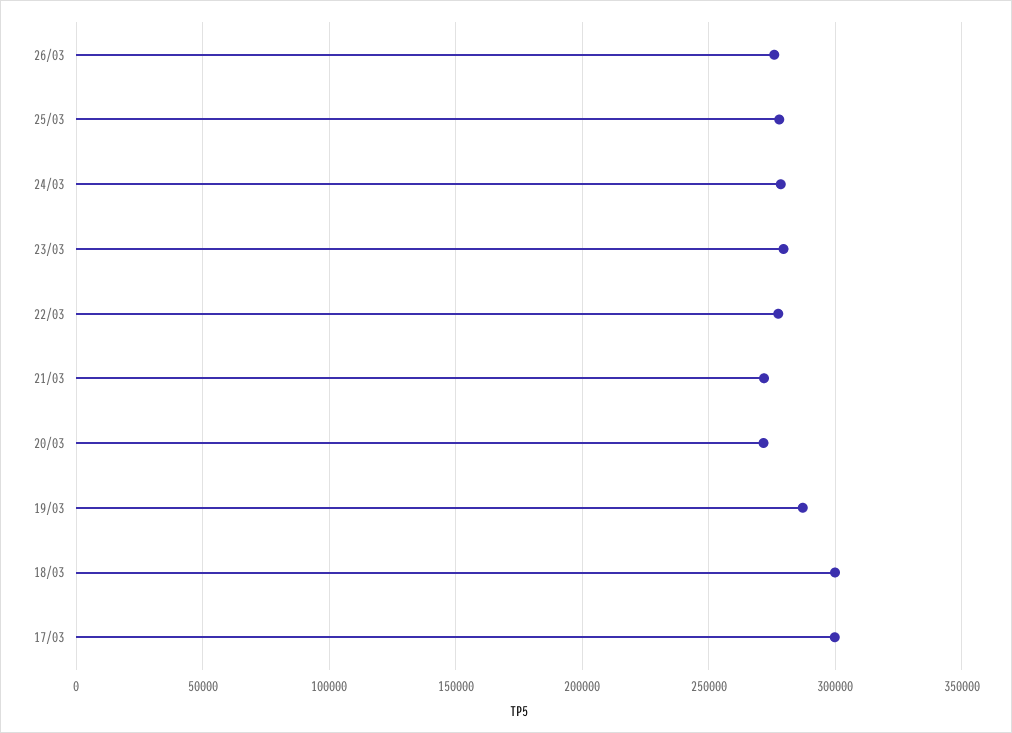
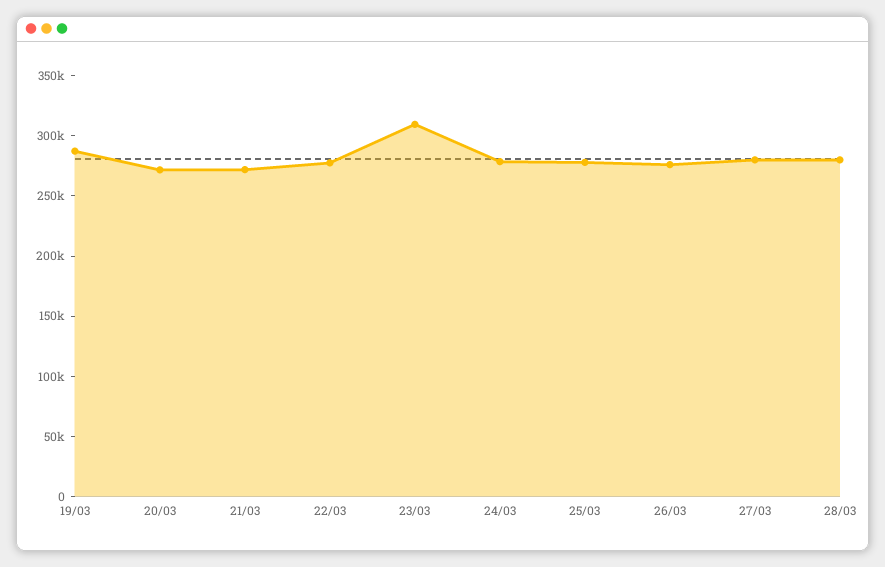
23/03: 280000 -> 310000
18/03: 300000 -> none
17/03: 300000 -> none
27/03: none -> 280000
28/03: none -> 280000

